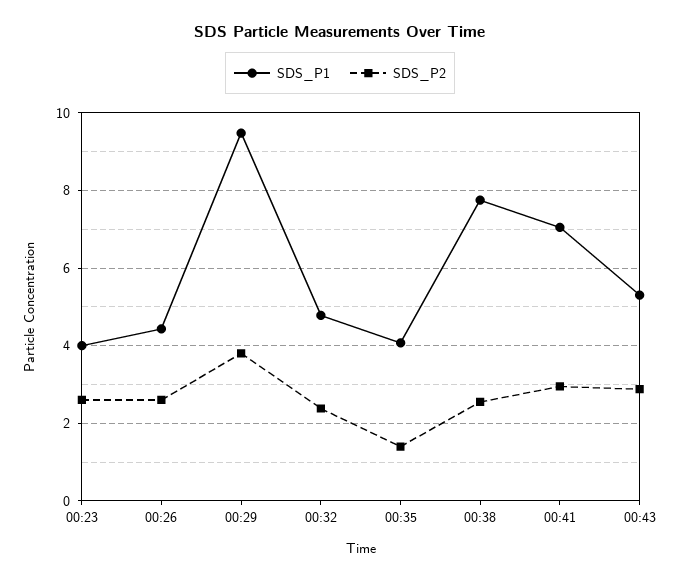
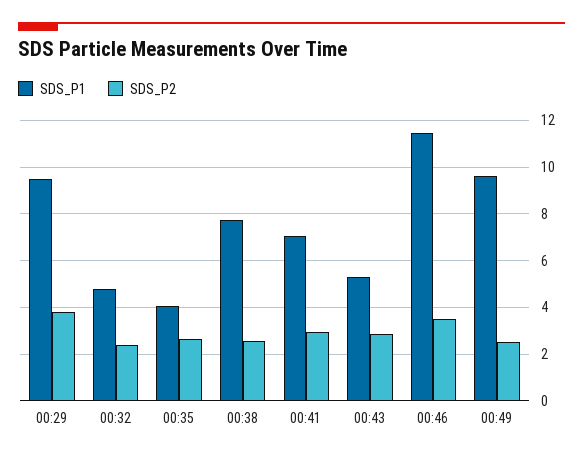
SDS_P1, 00:23: 4 -> none
SDS_P2, 00:23: 2.6 -> none
SDS_P1, 00:26: 4.4 -> none
SDS_P2, 00:26: 2.6 -> none
SDS_P2, 00:35: 1.4 -> 2.5
SDS_P1, 00:46: none -> 11.5
SDS_P2, 00:46: none -> 3.5
SDS_P1, 00:49: none -> 9.5
SDS_P2, 00:49: none -> 2.5

